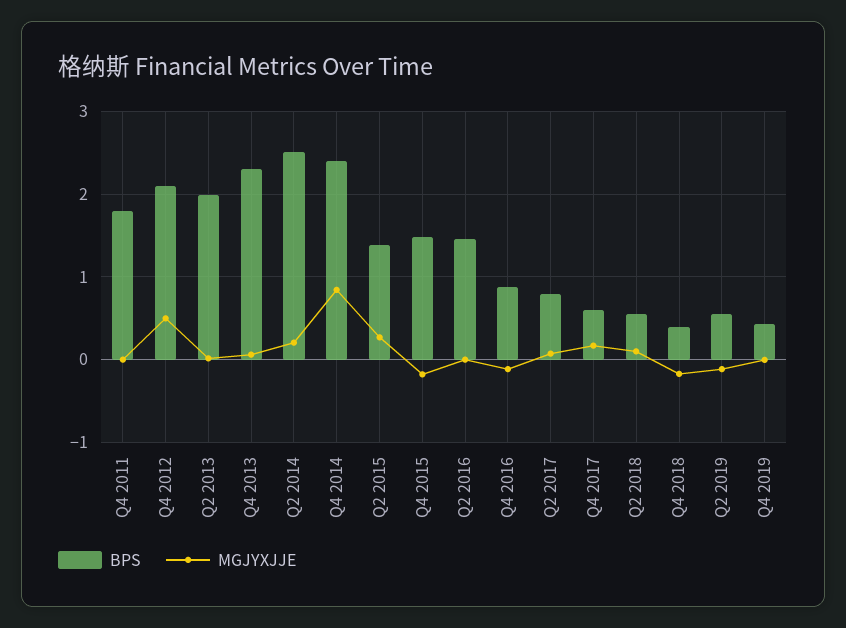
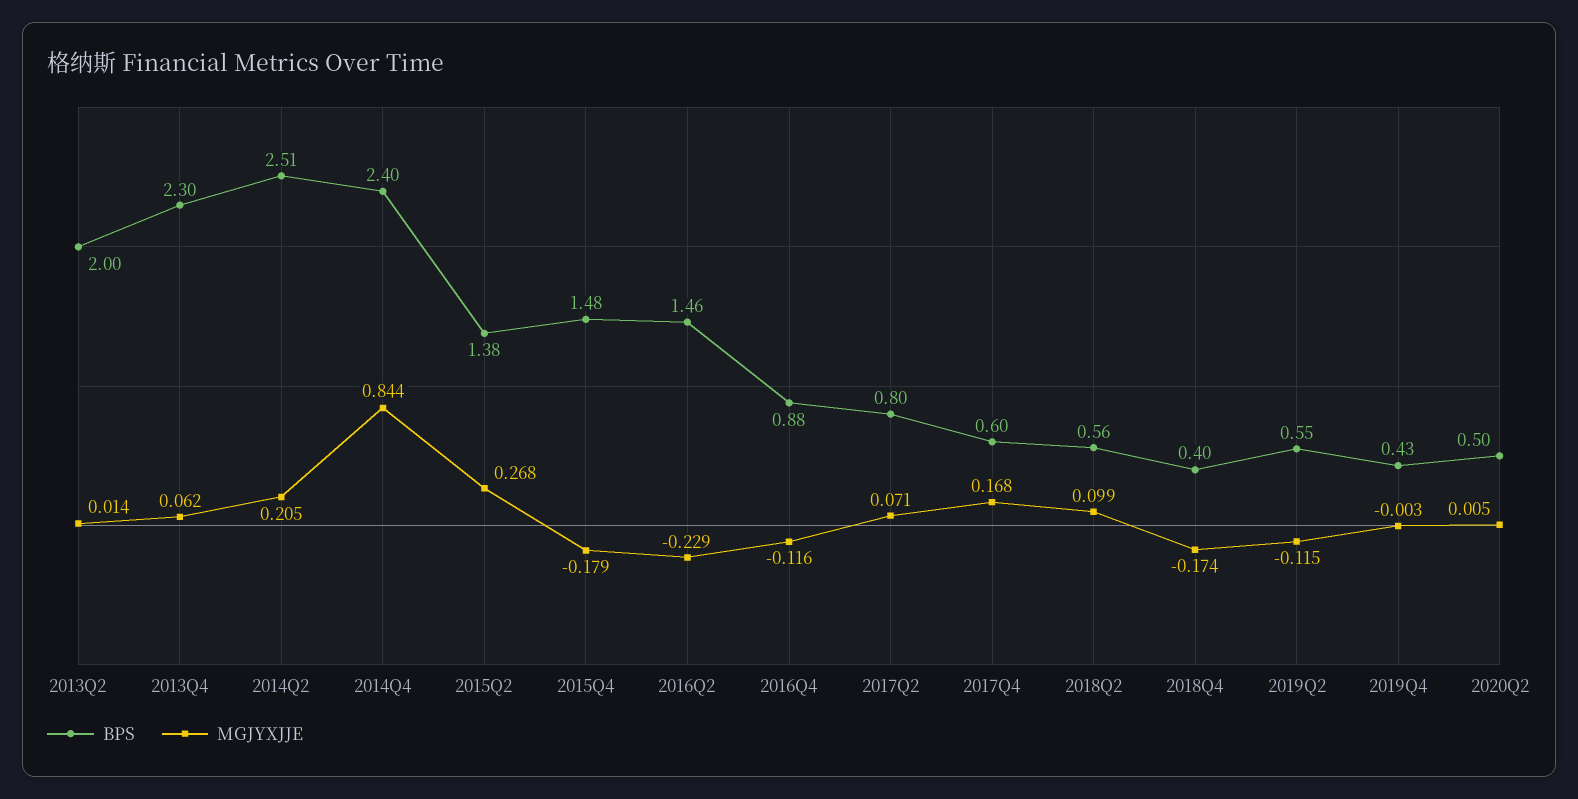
BPS, Q4 2011: 1.8 -> none
MGJYXJJE, Q4 2011: 0 -> none
BPS, Q4 2012: 2.1 -> none
MGJYXJJE, Q4 2012: 0.5 -> none
MGJYXJJE, Q2 2016: 0 -> -0.229
BPS, 2020Q2: none -> 0.5
MGJYXJJE, 2020Q2: none -> 0.005

